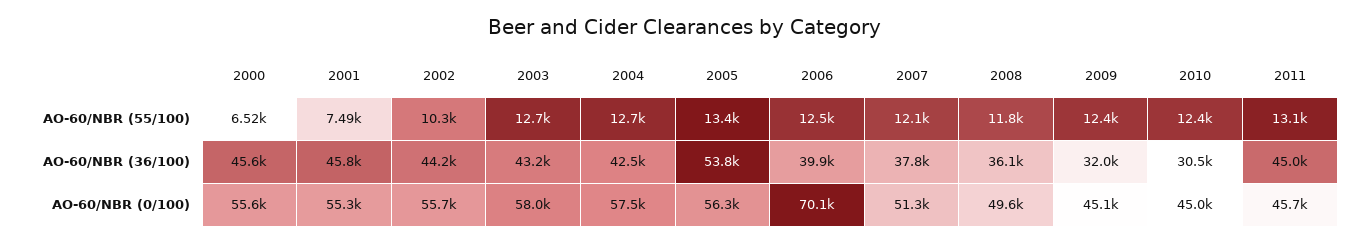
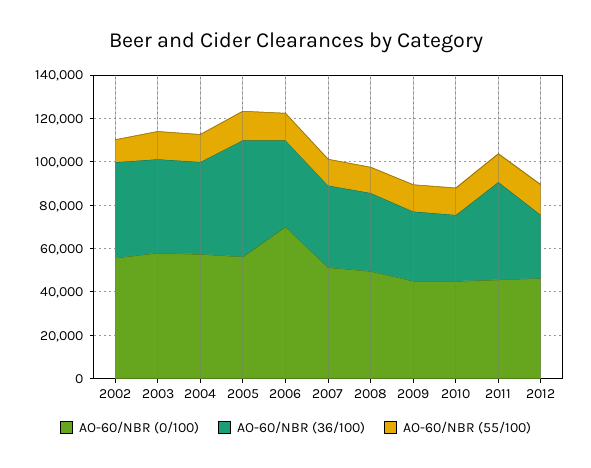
AO-60/NBR (55/100), 2000: 6520 -> none
AO-60/NBR (55/100), 2001: 7490 -> none
AO-60/NBR (36/100), 2000: 45600 -> none
AO-60/NBR (36/100), 2001: 45800 -> none
AO-60/NBR (0/100), 2000: 55600 -> none
AO-60/NBR (0/100), 2001: 55300 -> none
AO-60/NBR (0/100), 2012: none -> 45000
AO-60/NBR (36/100), 2012: none -> 30000
AO-60/NBR (55/100), 2012: none -> 15000

